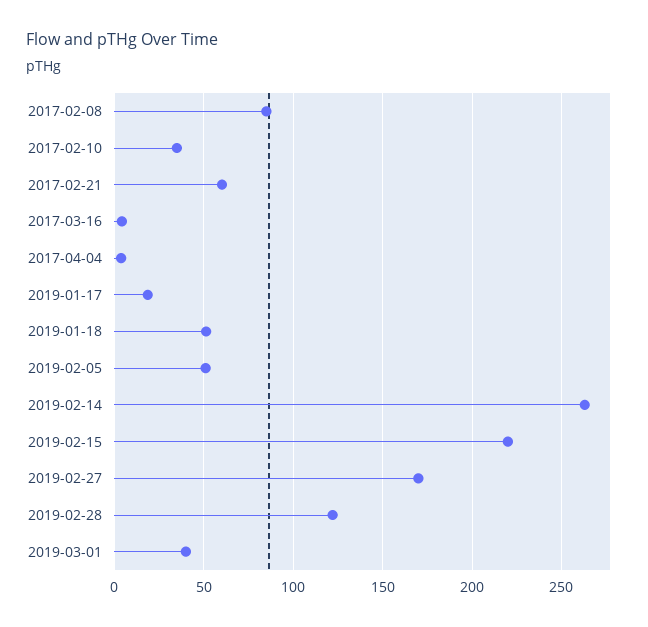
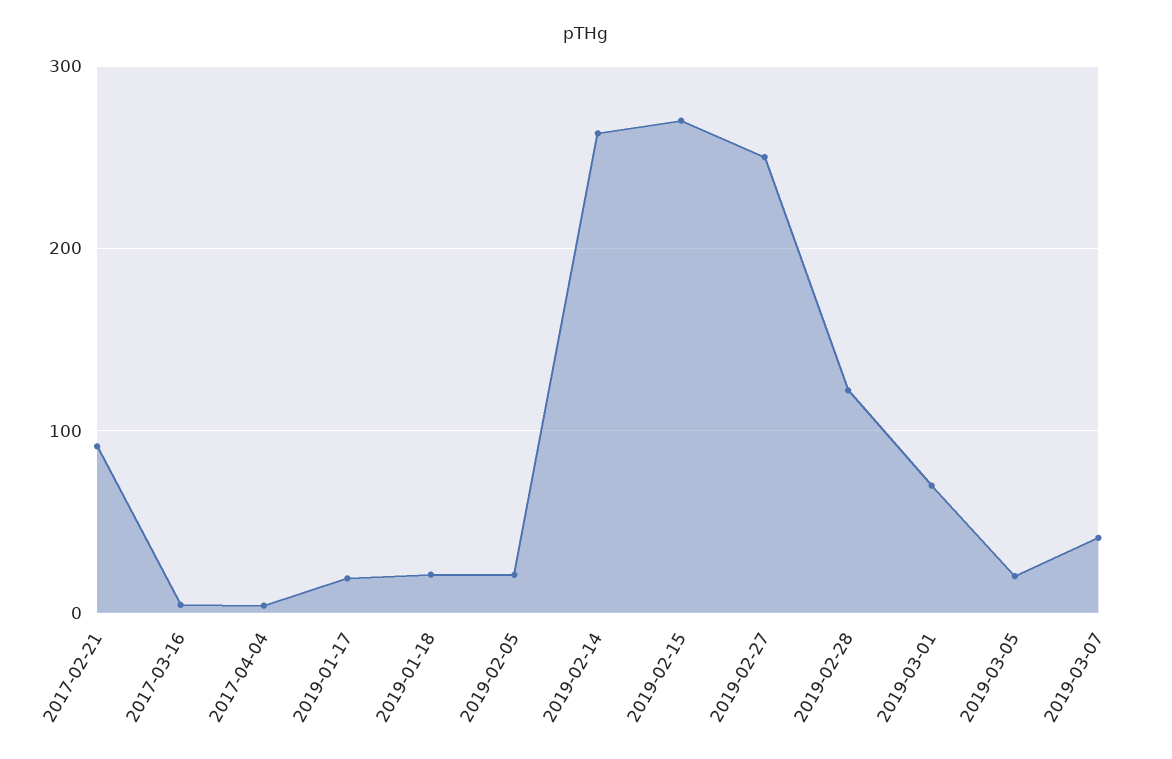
2017-02-08: 85 -> none
2017-02-10: 35 -> none
2017-02-21: 60 -> 90
2019-01-18: 50 -> 20
2019-02-05: 50 -> 20
2019-02-15: 220 -> 270
2019-02-27: 170 -> 250
2019-03-01: 40 -> 70
2019-03-05: none -> 20
2019-03-07: none -> 40

